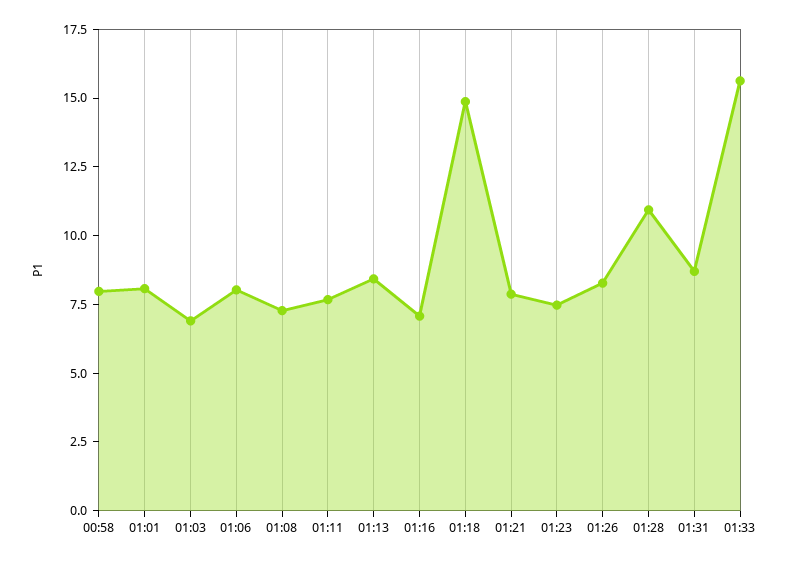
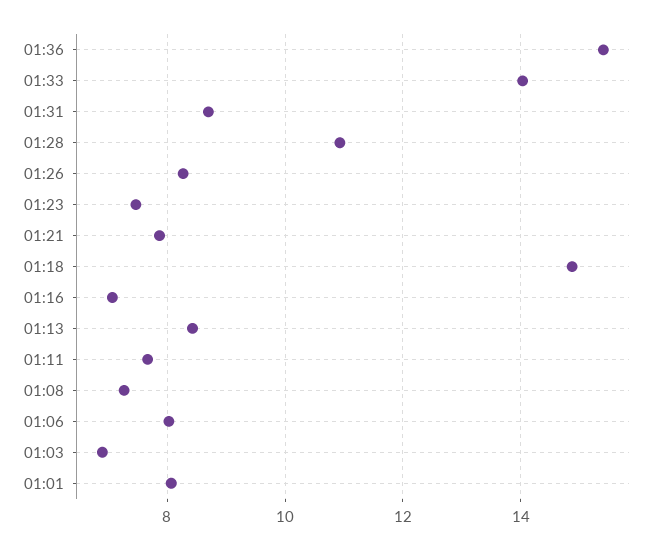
00:58: 8 -> none
01:33: 15.5 -> 14
01:36: none -> 15.4

